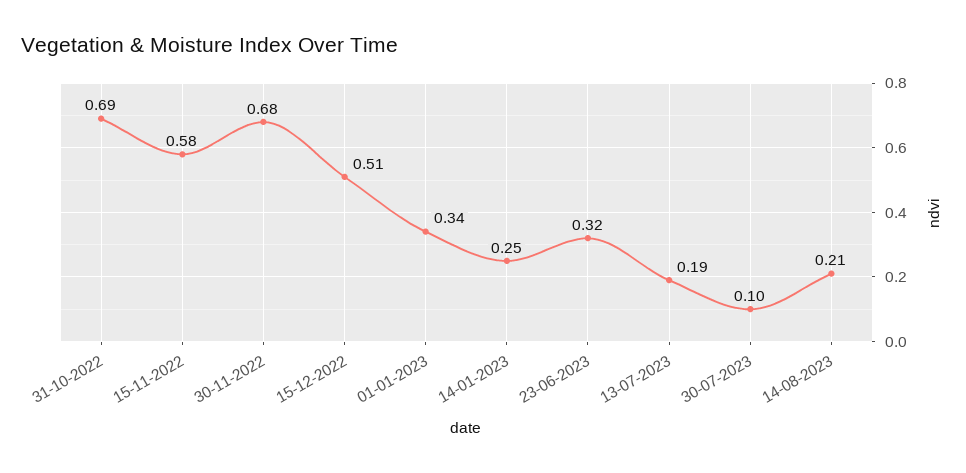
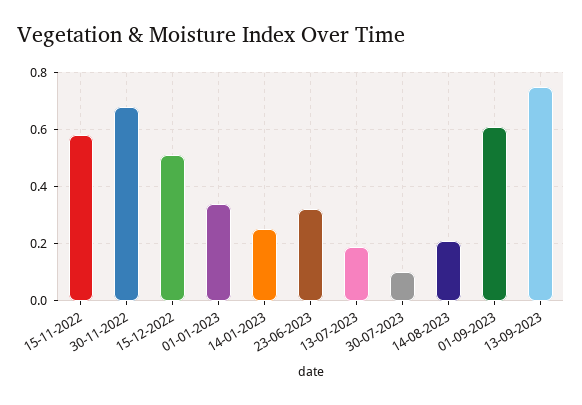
31-10-2022: 0.69 -> none
01-09-2023: none -> 0.6
13-09-2023: none -> 0.75

